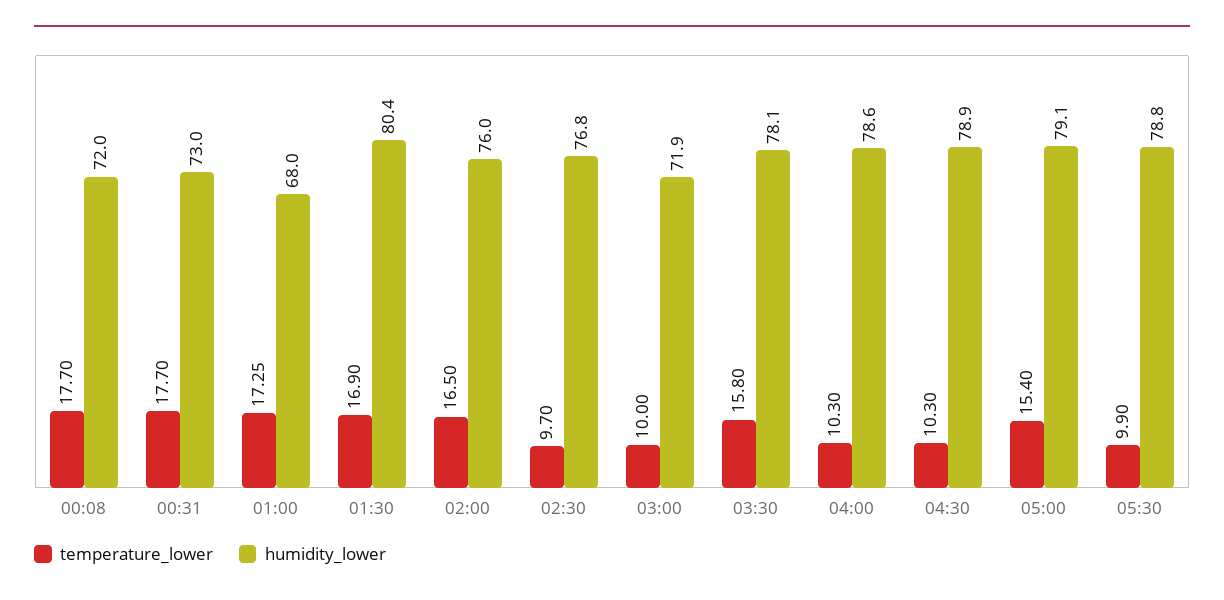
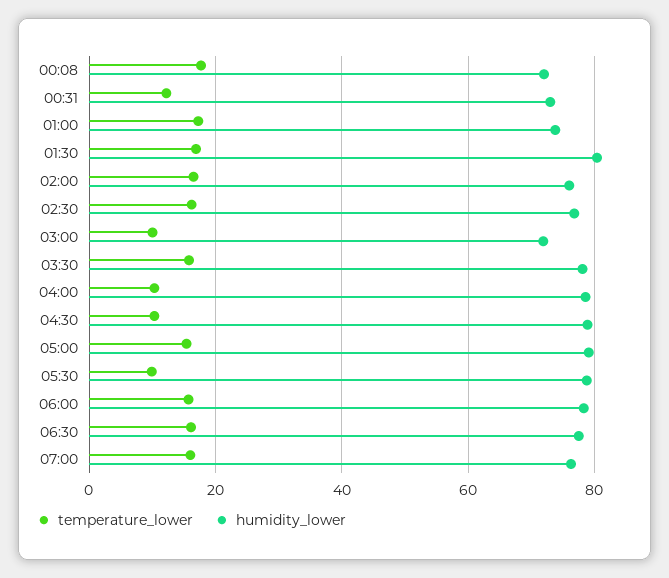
temperature_lower, 00:31: 17.7 -> 12
humidity_lower, 01:00: 68 -> 74
temperature_lower, 02:30: 9.7 -> 16
temperature_lower, 06:00: none -> 16
humidity_lower, 06:00: none -> 78
temperature_lower, 06:30: none -> 16
humidity_lower, 06:30: none -> 78
temperature_lower, 07:00: none -> 16
humidity_lower, 07:00: none -> 76

